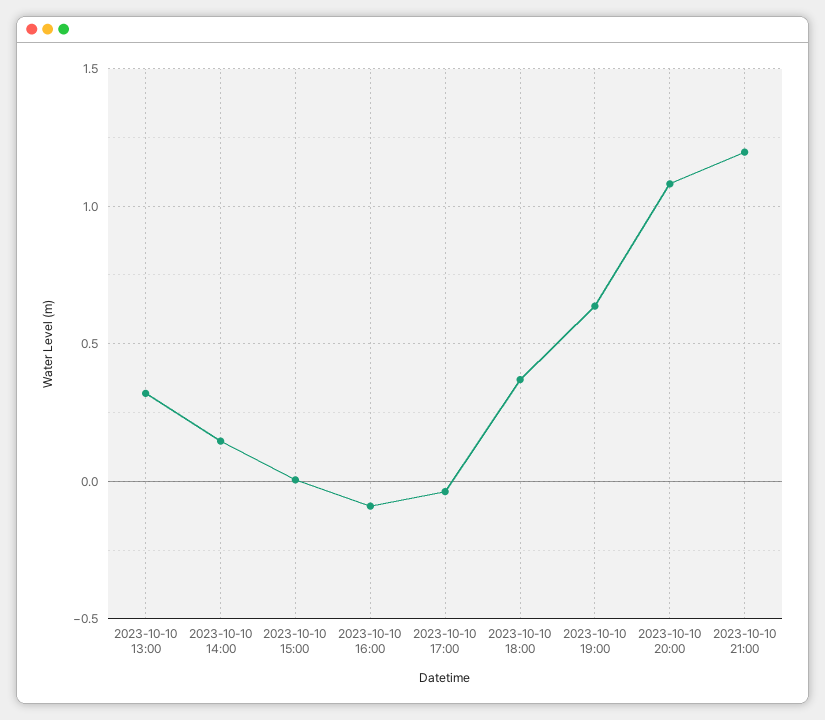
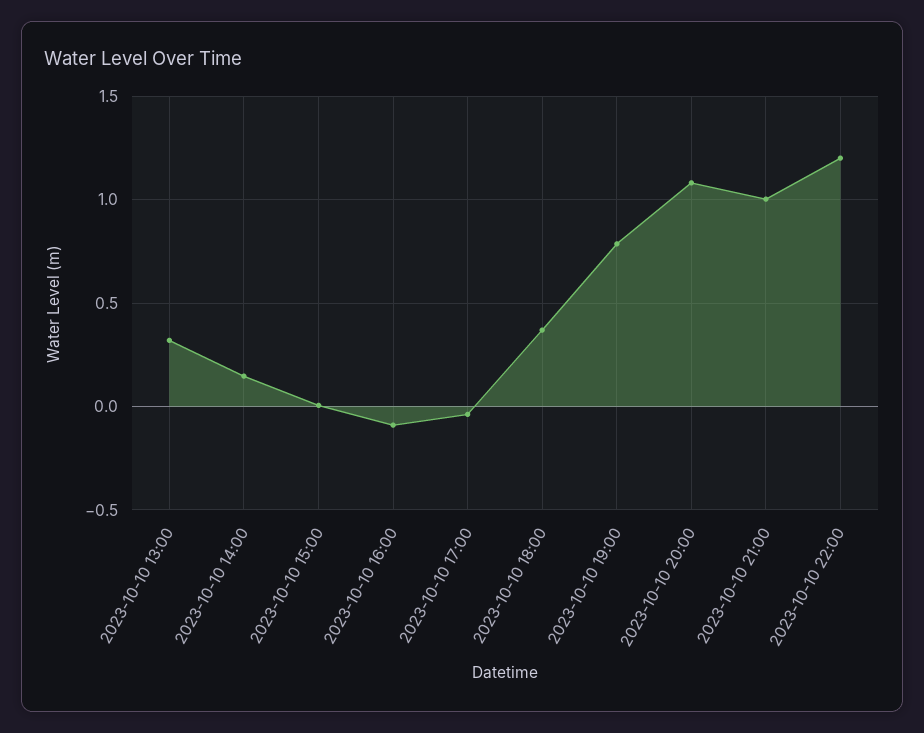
2023-10-10 19:00: 0.65 -> 0.8
2023-10-10 21:00: 1.2 -> 1
2023-10-10 22:00: none -> 1.2

